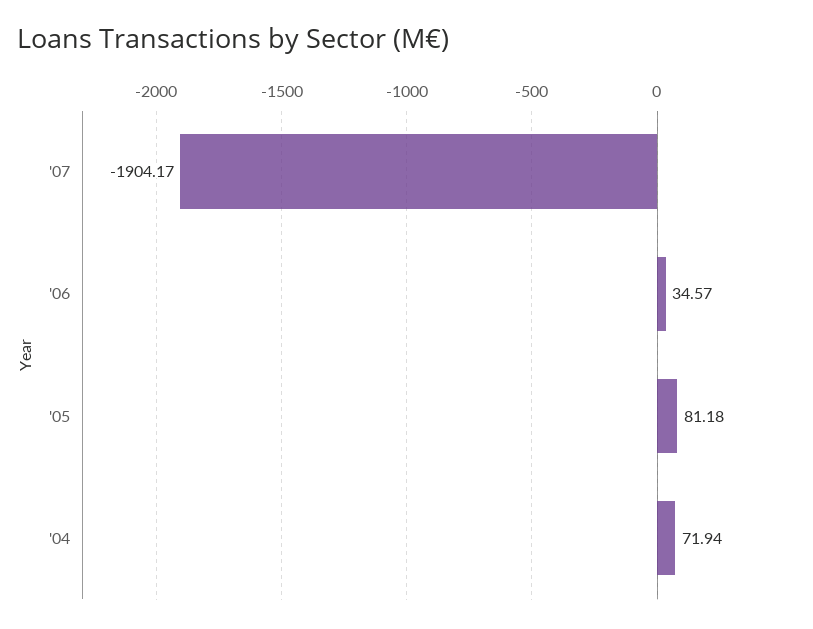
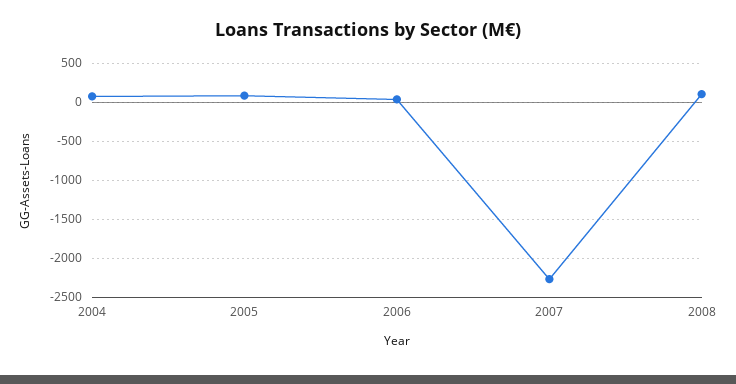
'07: -1904.17 -> -2300
2008: none -> 100

